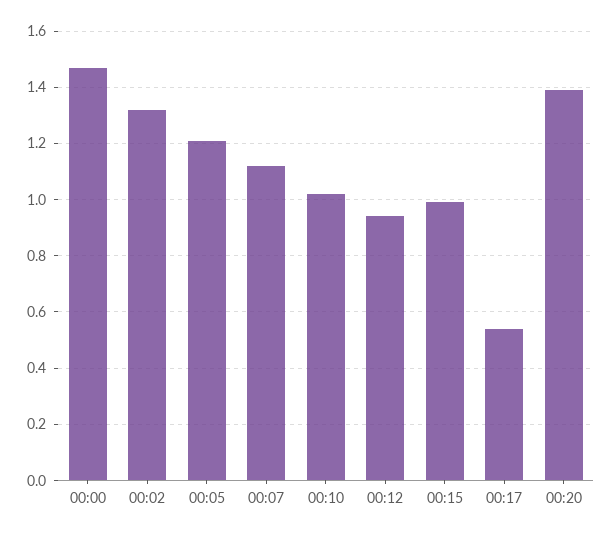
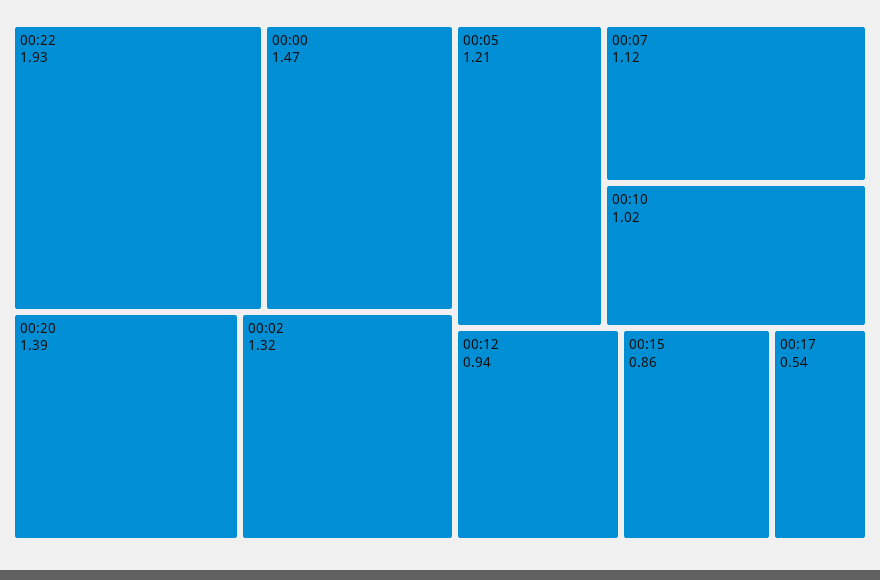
00:15: 1 -> 0.86
00:22: none -> 1.93

